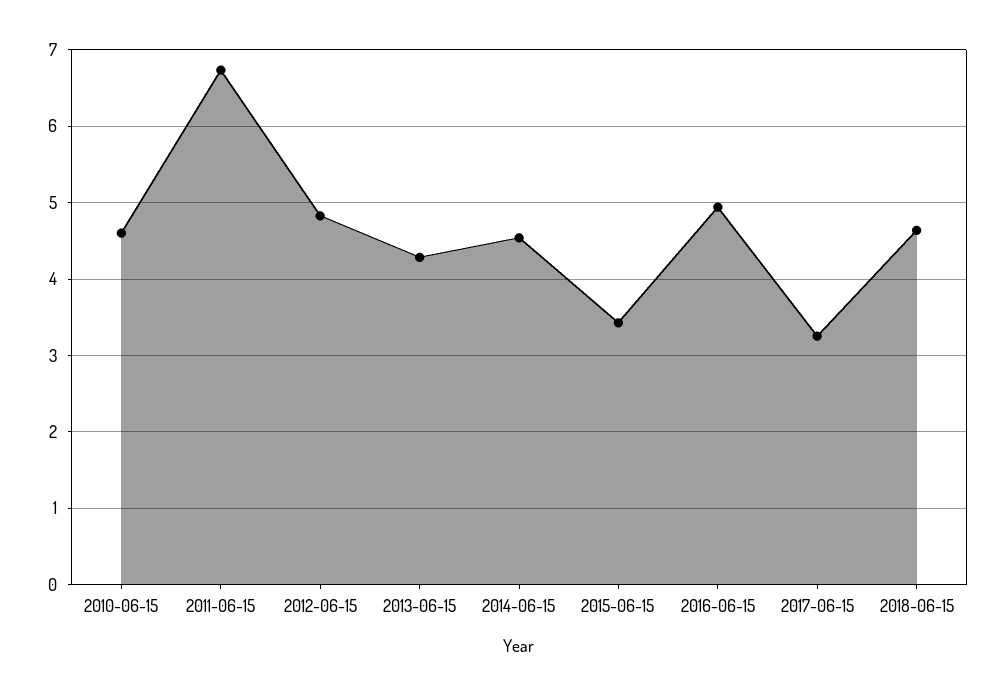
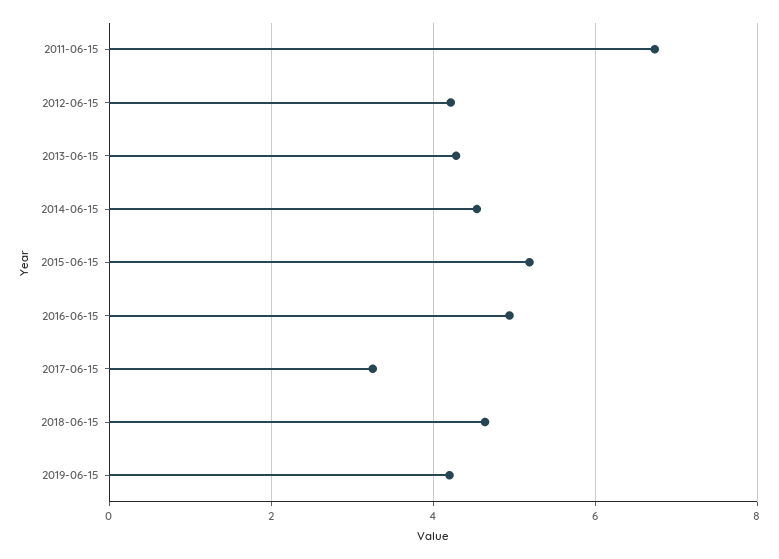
2010-06-15: 4.6 -> none
2012-06-15: 4.8 -> 4.2
2015-06-15: 3.4 -> 5.2
2019-06-15: none -> 4.2

